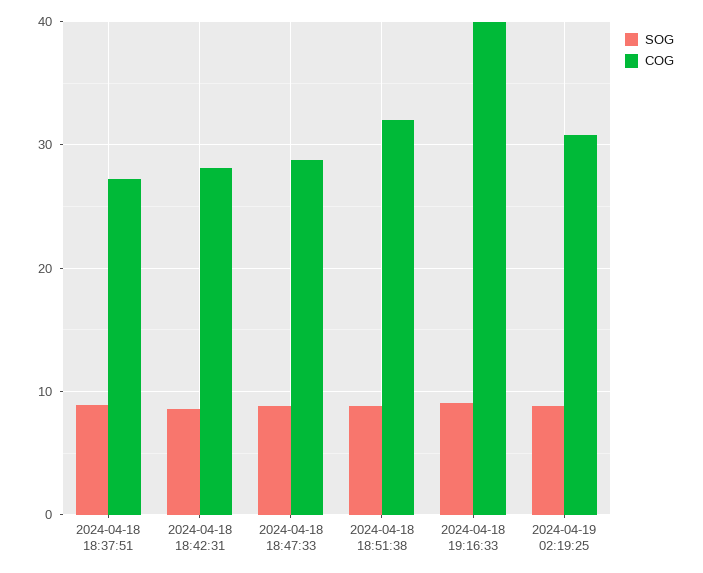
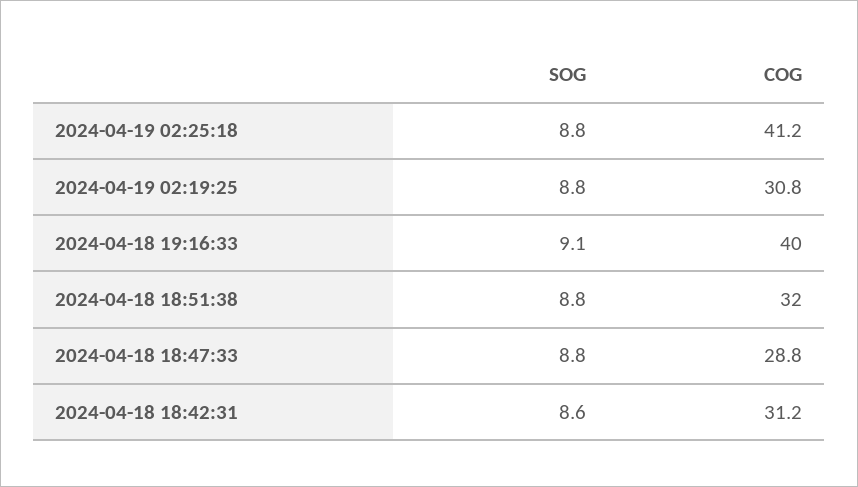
SOG, 2024-04-18 18:37:51: 9 -> none
COG, 2024-04-18 18:37:51: 27 -> none
COG, 2024-04-18 18:42:31: 28 -> 31.2
SOG, 2024-04-19 02:25:18: none -> 8.8
COG, 2024-04-19 02:25:18: none -> 41.2

